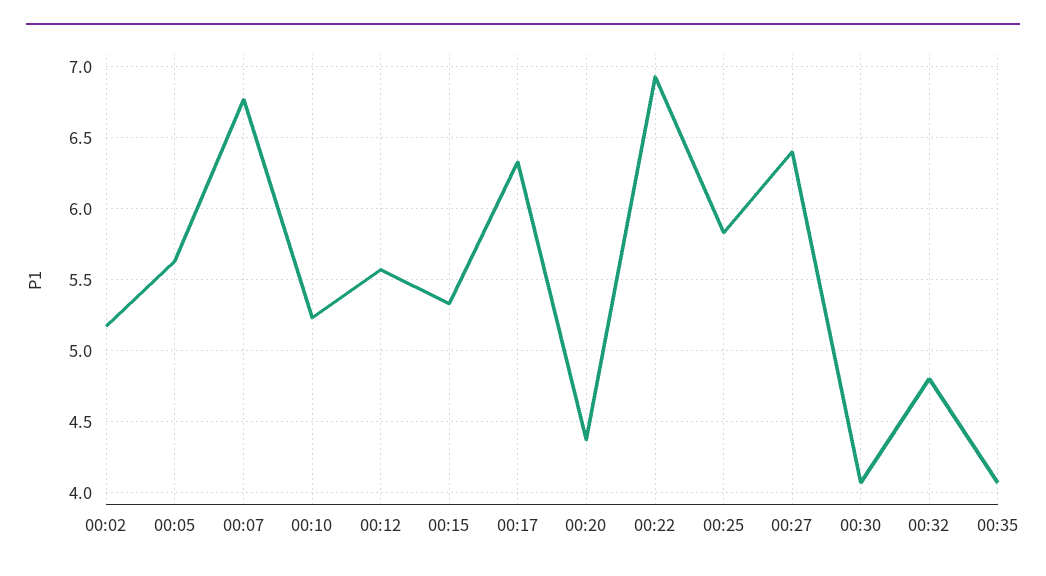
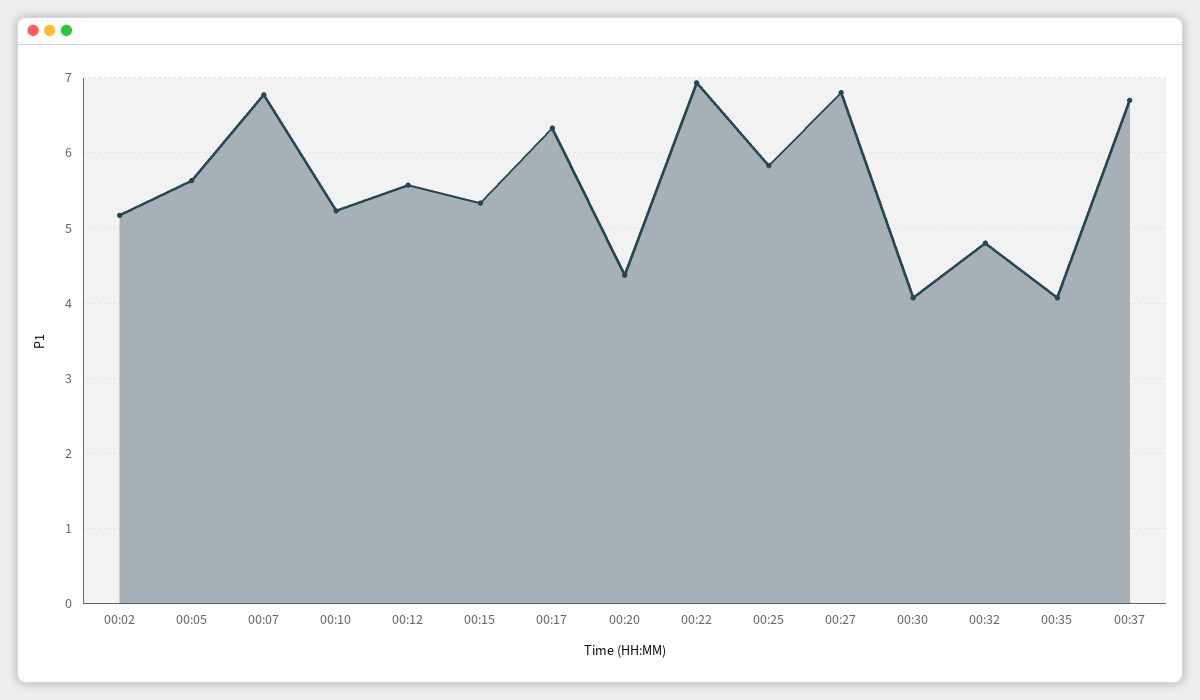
00:27: 6.4 -> 6.8
00:37: none -> 6.7

